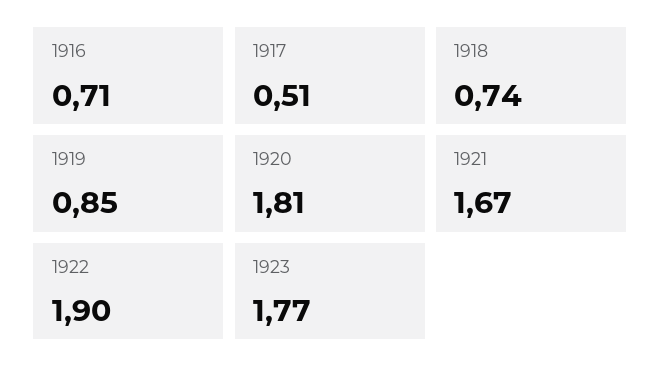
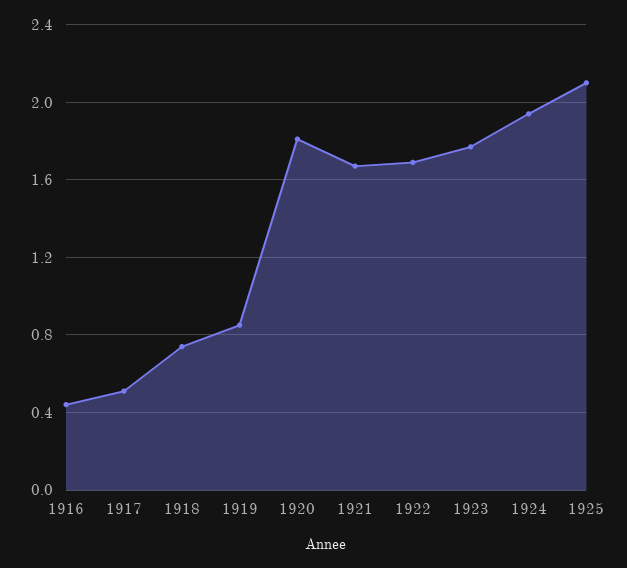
1916: 0.71 -> 0.45
1922: 1.9 -> 1.7
1924: none -> 1.95
1925: none -> 2.1

